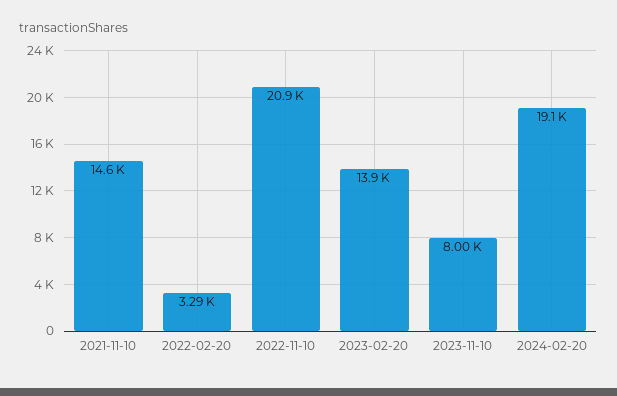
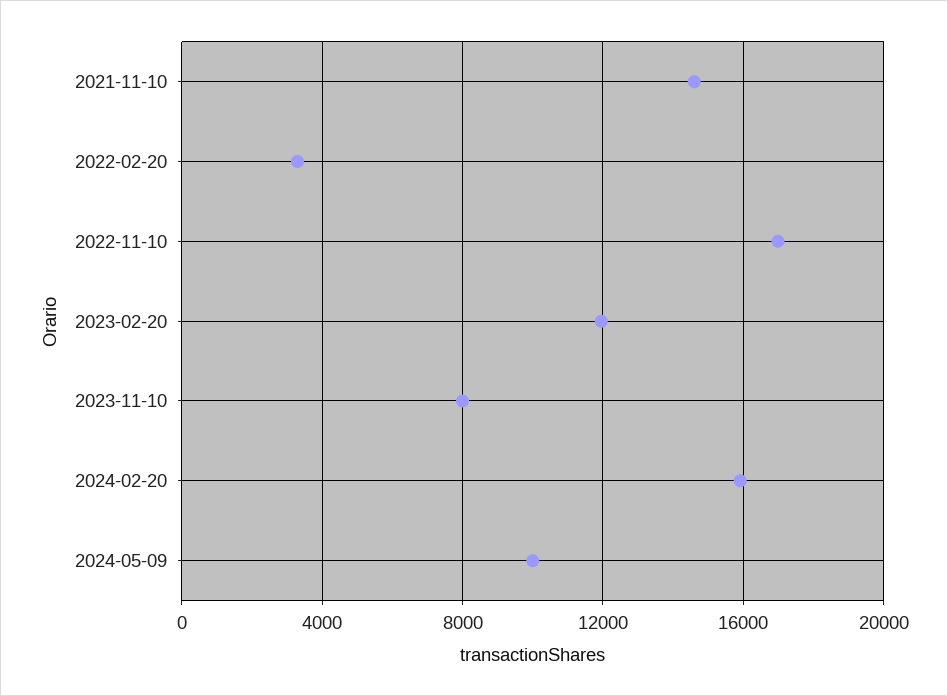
2022-11-10: 20900 -> 17000
2023-02-20: 13900 -> 12000
2024-02-20: 19100 -> 16000
2024-05-09: none -> 10000

